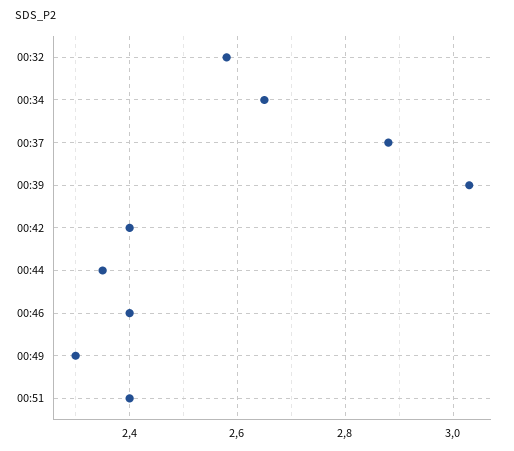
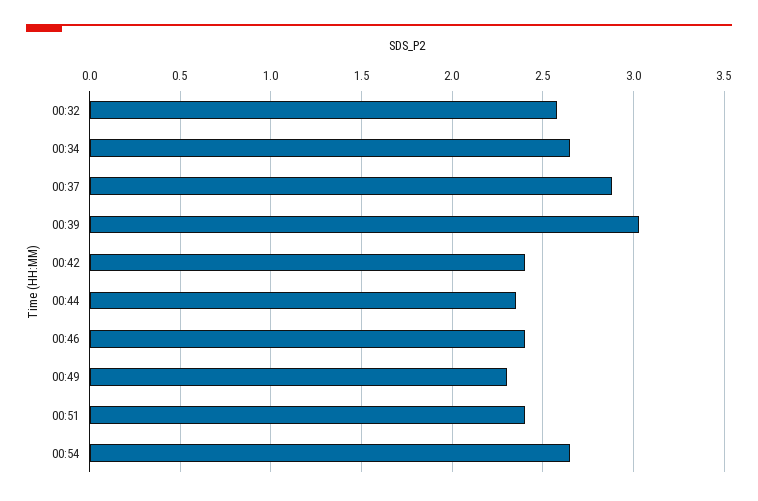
00:54: none -> 2.65

